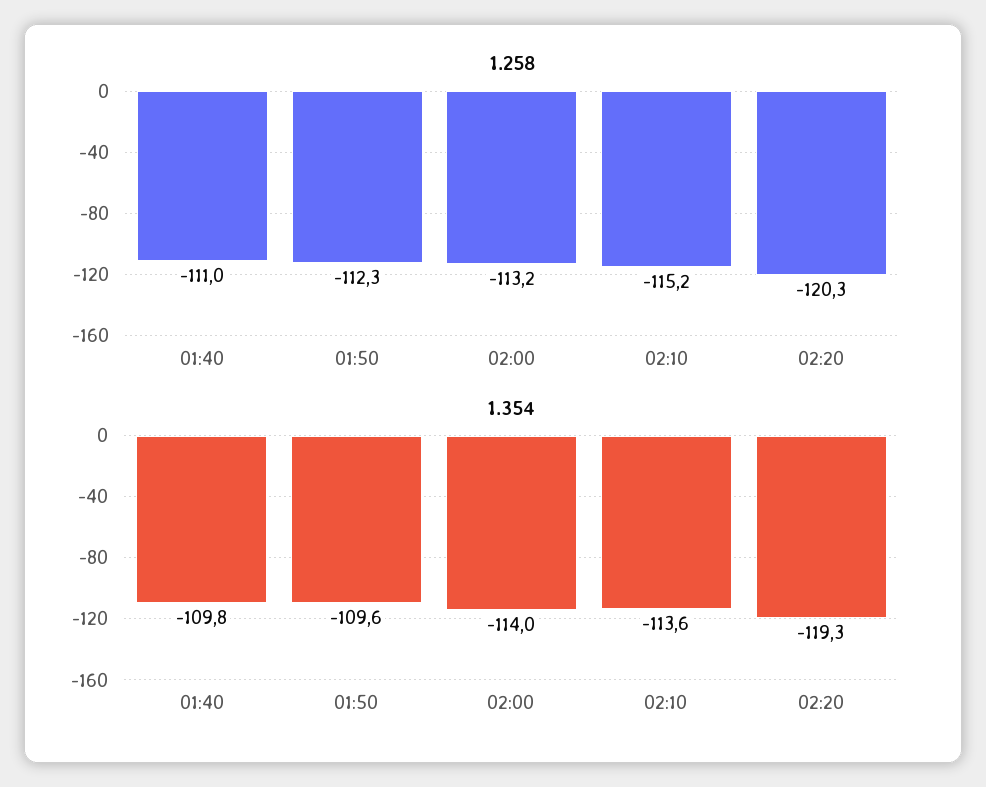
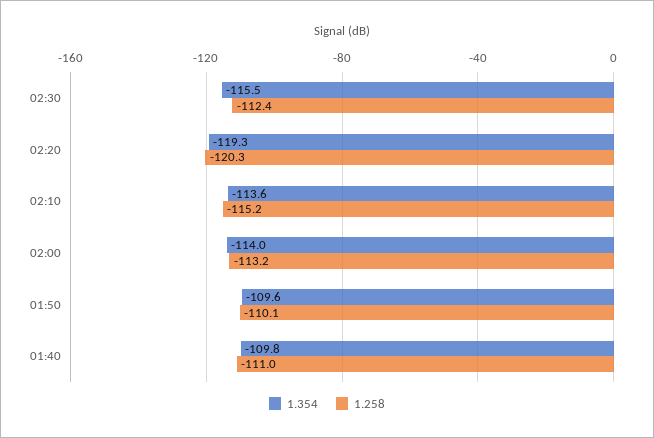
1.258, 01:50: -112.3 -> -110.1
1.354, 02:30: none -> -115.5
1.258, 02:30: none -> -112.4

